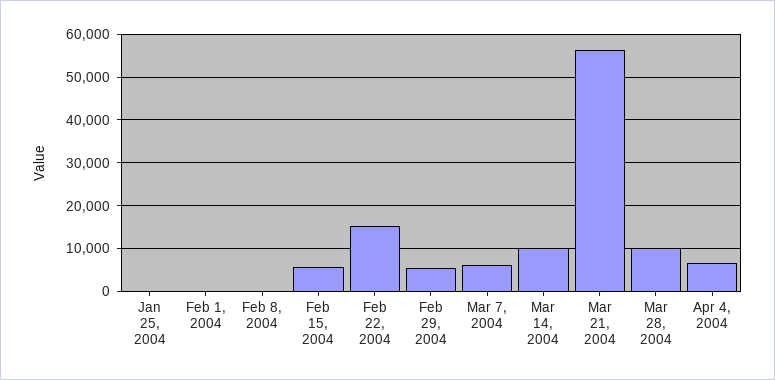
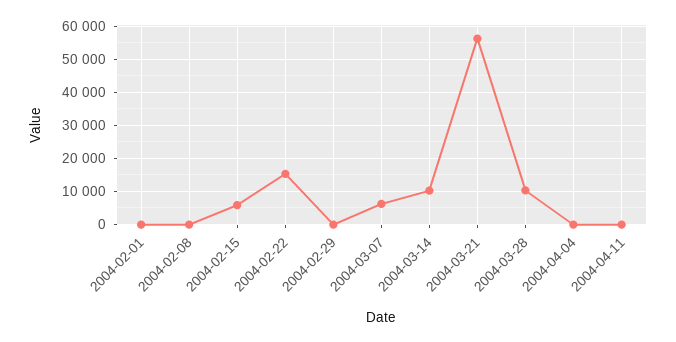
Jan 25, 2004: 0 -> none
Feb 29, 2004: 6000 -> 0
Apr 4, 2004: 6000 -> 0
2004-04-11: none -> 0

